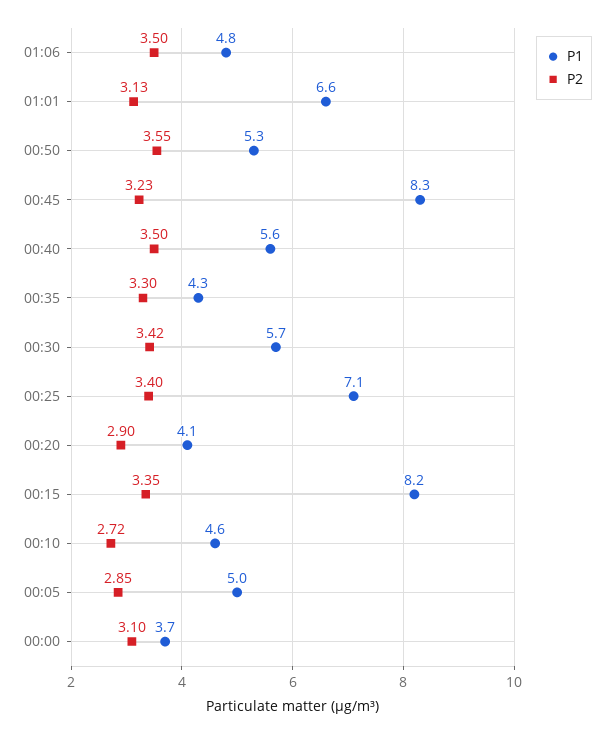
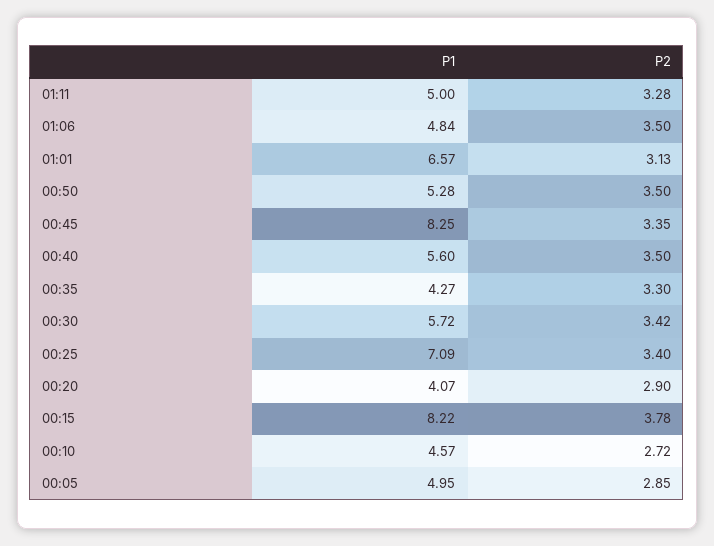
P2, 00:50: 3.55 -> 3.5
P2, 00:45: 3.23 -> 3.35
P2, 00:15: 3.35 -> 3.78
P1, 00:00: 3.7 -> none
P2, 00:00: 3.1 -> none
P1, 01:11: none -> 5
P2, 01:11: none -> 3.28

